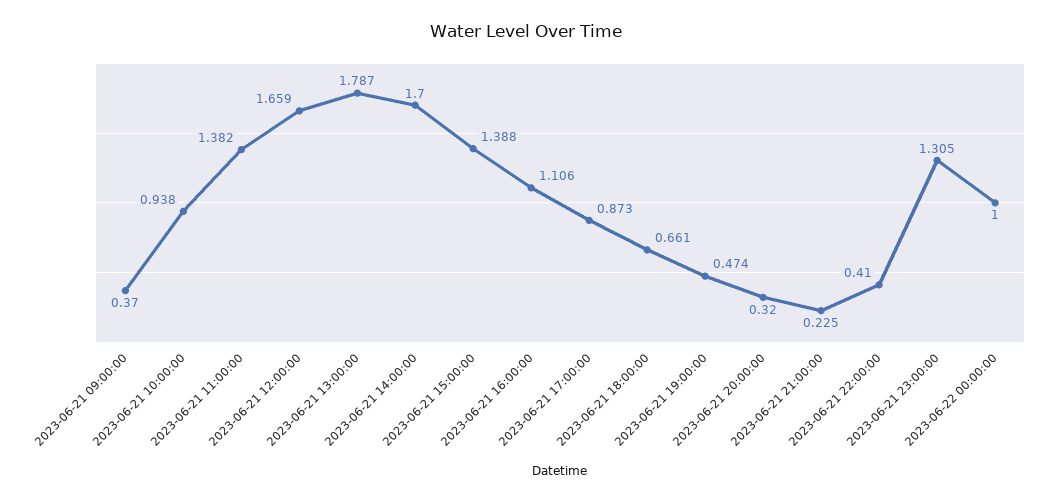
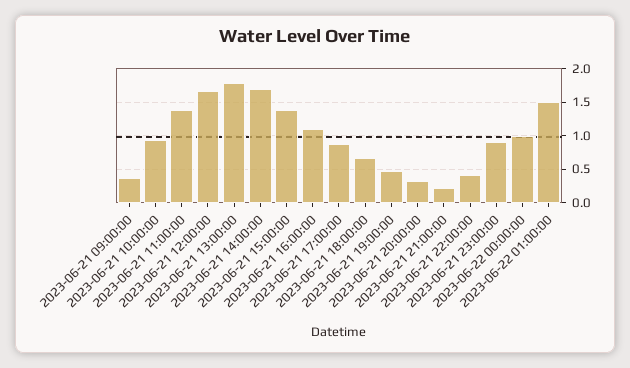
2023-06-21 23:00:00: 1.305 -> 0.9
2023-06-22 01:00:00: none -> 1.5

